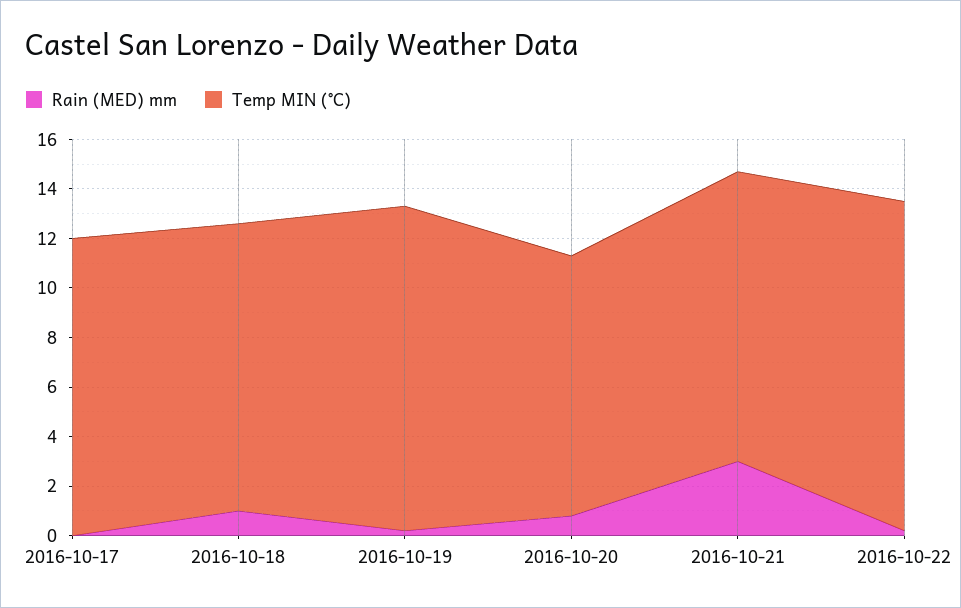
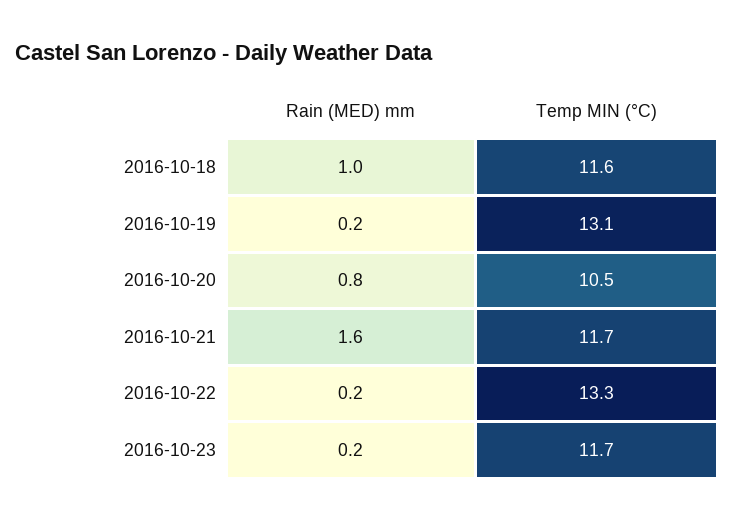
Rain (MED) mm, 2016-10-17: 0 -> none
Temp MIN (°C), 2016-10-17: 12 -> none
Rain (MED) mm, 2016-10-21: 3 -> 1.6
Rain (MED) mm, 2016-10-23: none -> 0.2
Temp MIN (°C), 2016-10-23: none -> 11.7

